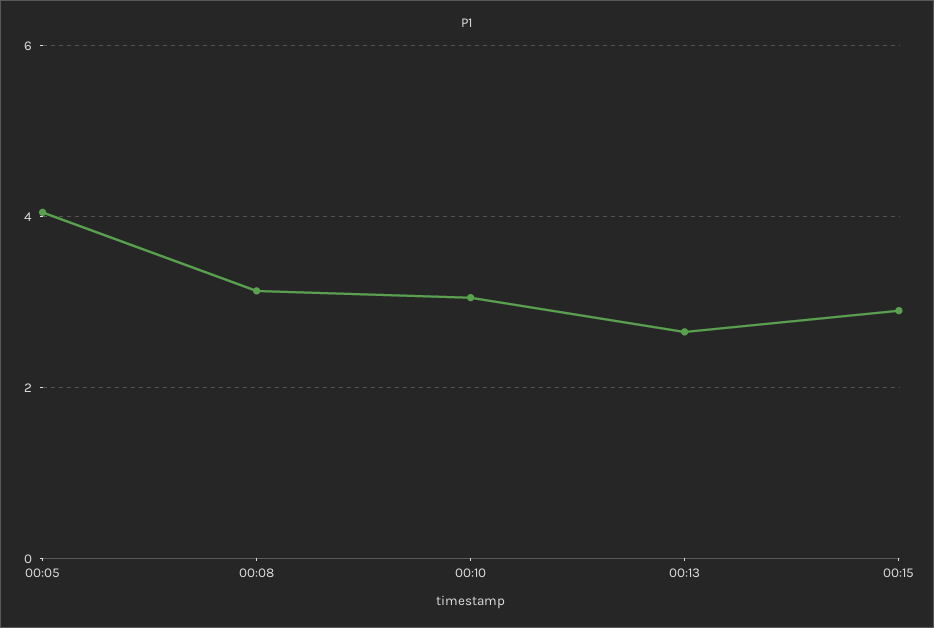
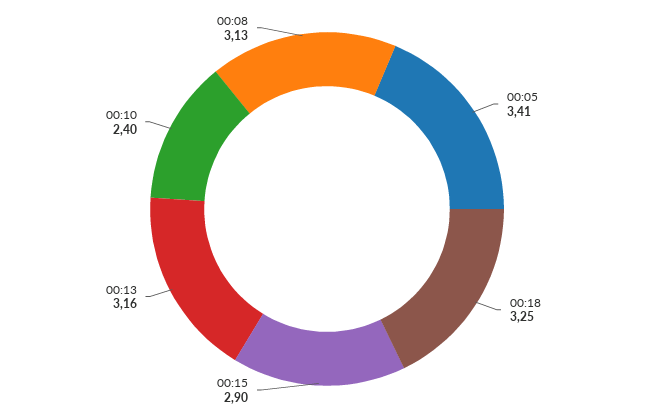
00:05: 4 -> 3.41
00:10: 3 -> 2.4
00:13: 2.6 -> 3.16
00:18: none -> 3.25

